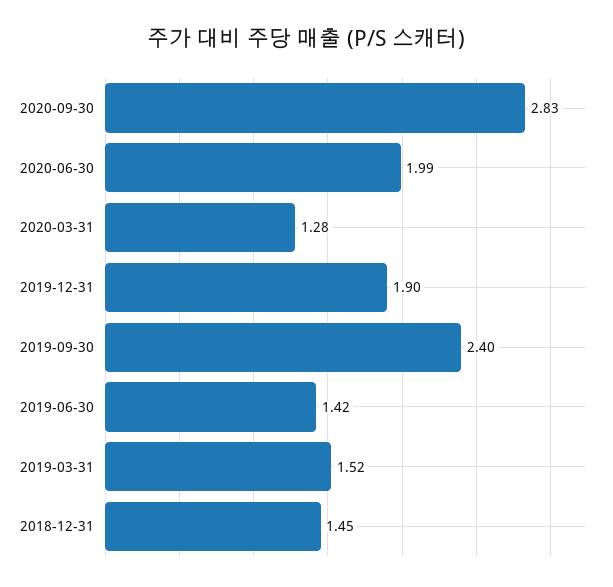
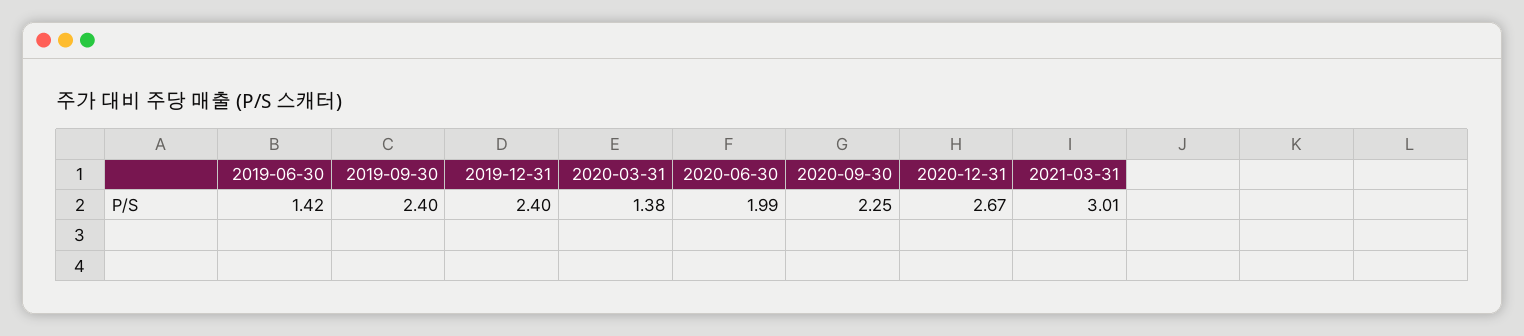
2020-09-30: 2.83 -> 2.25
2020-03-31: 1.28 -> 1.38
2019-12-31: 1.9 -> 2.4
2019-03-31: 1.52 -> none
2018-12-31: 1.45 -> none
2020-12-31: none -> 2.67
2021-03-31: none -> 3.01

